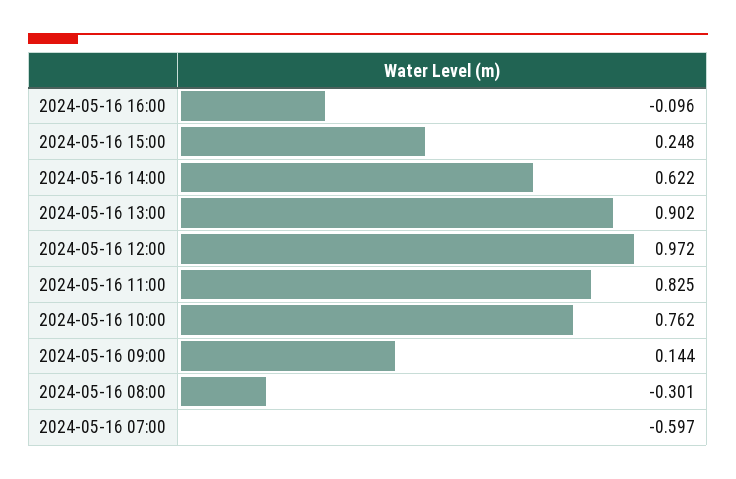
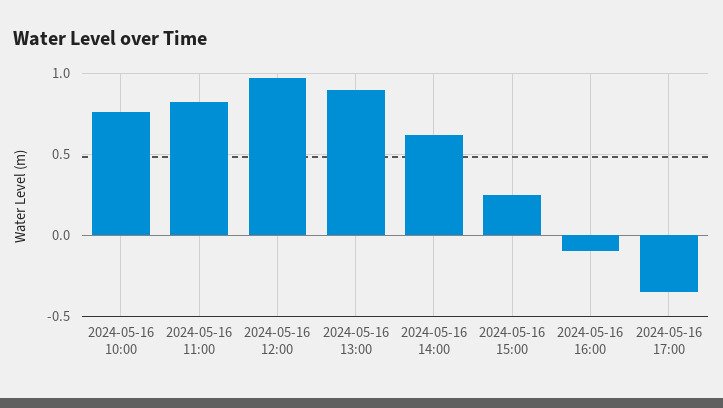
2024-05-16 09:00: 0.144 -> none
2024-05-16 08:00: -0.301 -> none
2024-05-16 07:00: -0.597 -> none
2024-05-16 17:00: none -> -0.35

